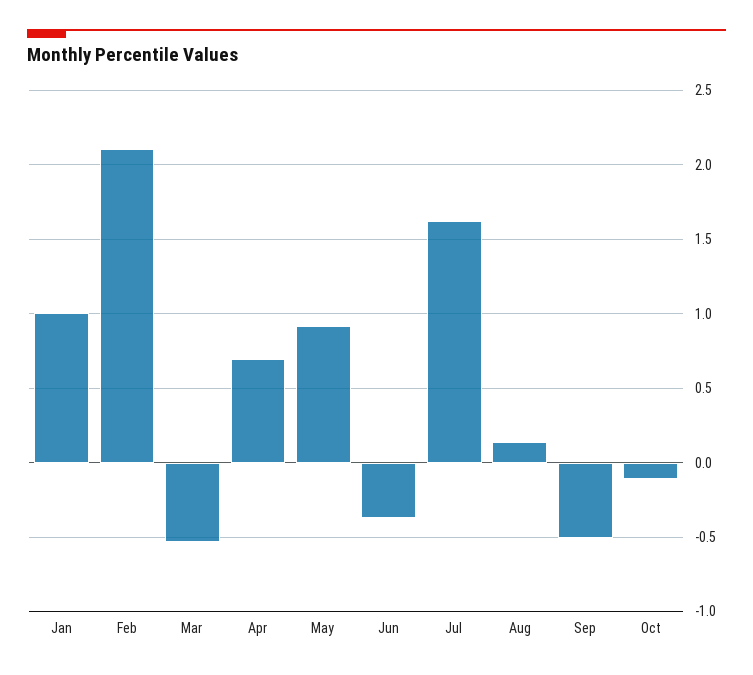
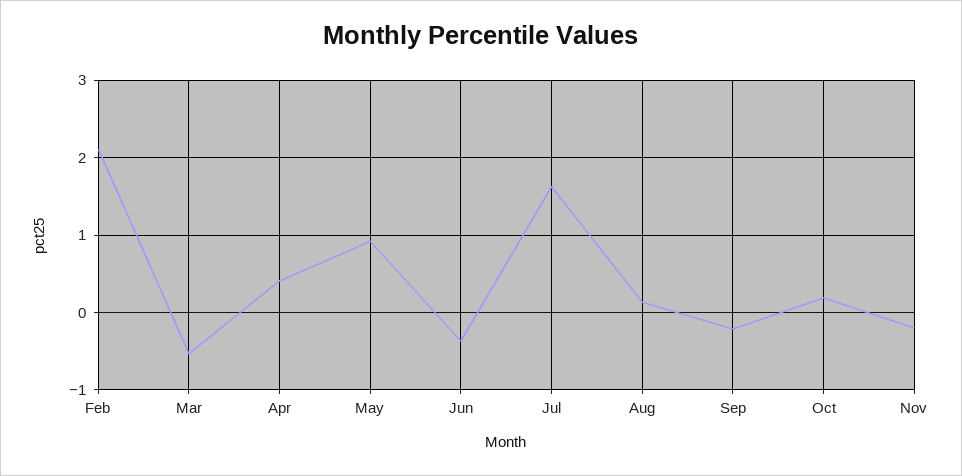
Jan: 1 -> none
Apr: 0.7 -> 0.4
Sep: -0.5 -> -0.2
Oct: -0.1 -> 0.2
Nov: none -> -0.2

